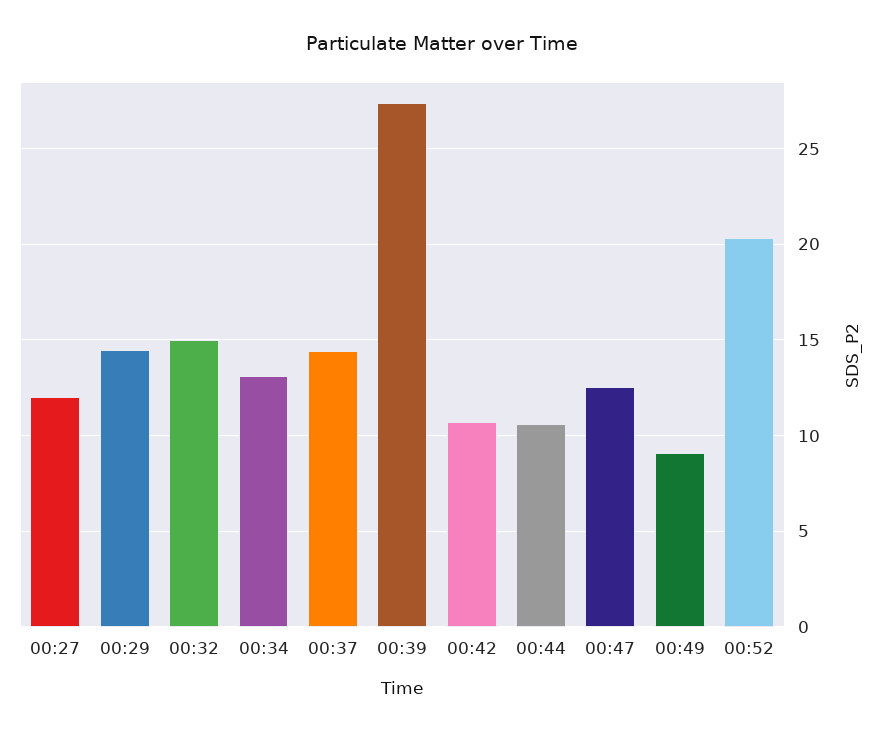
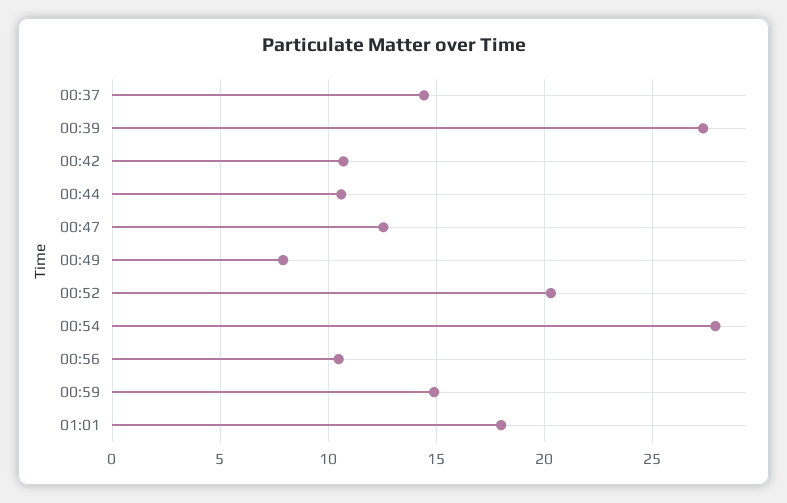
00:27: 12 -> none
00:29: 14.5 -> none
00:32: 15 -> none
00:34: 13 -> none
00:49: 9 -> 8
00:54: none -> 28
00:56: none -> 10.5
00:59: none -> 15
01:01: none -> 18

